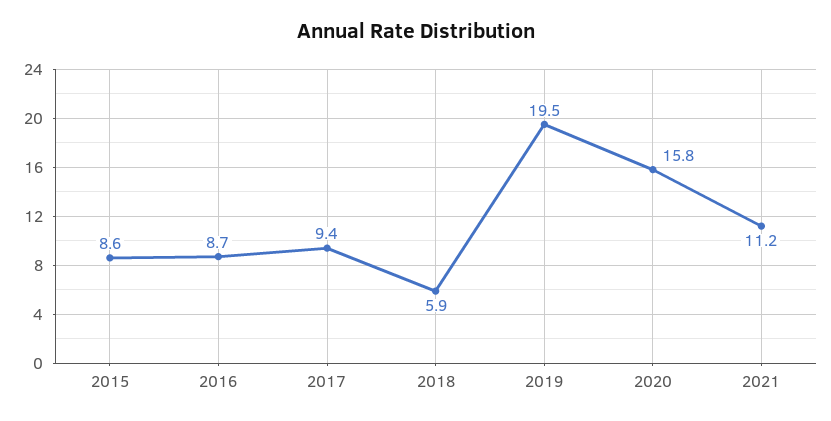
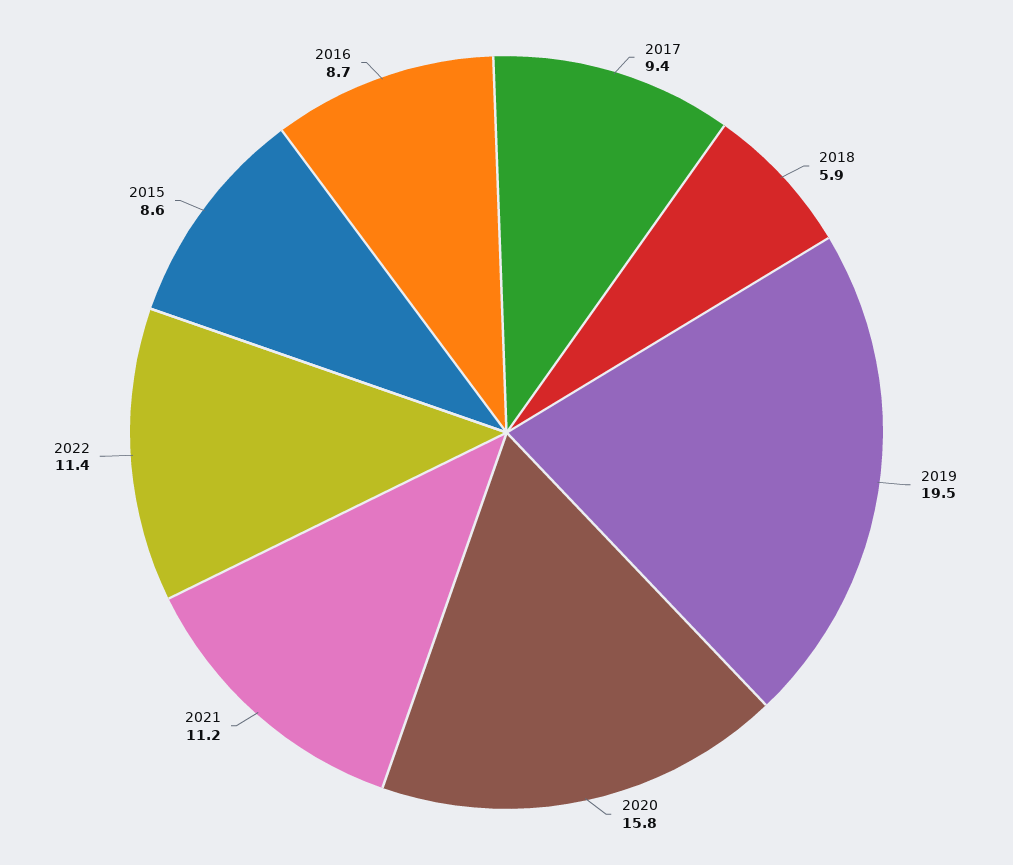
2022: none -> 11.4

